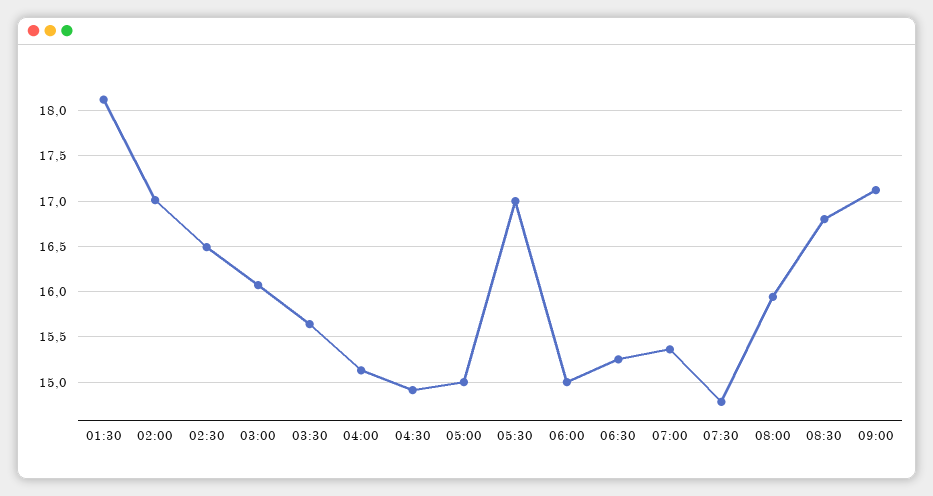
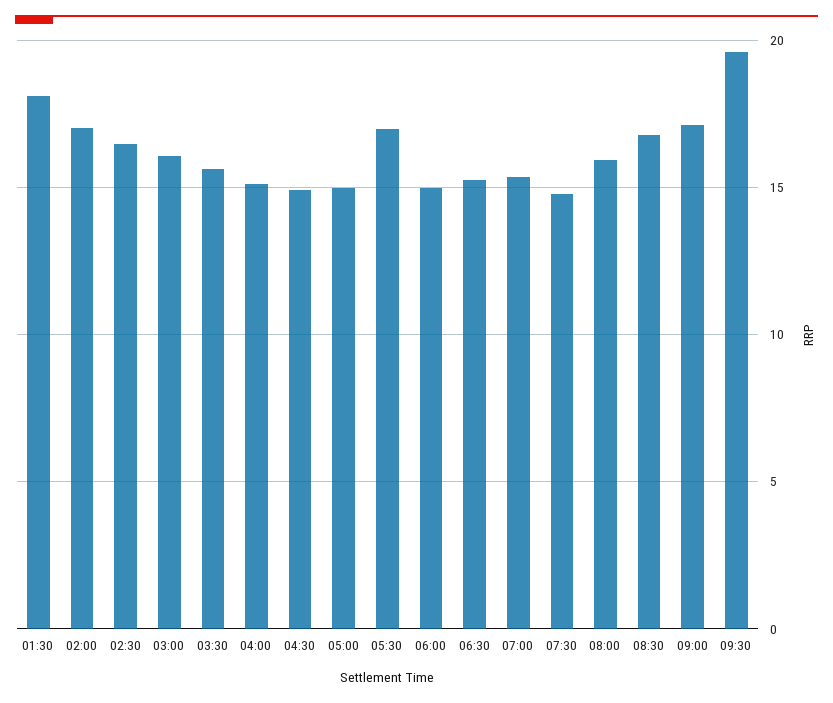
09:30: none -> 19.5

